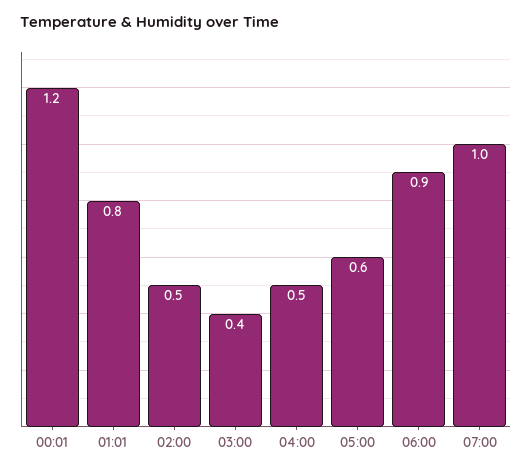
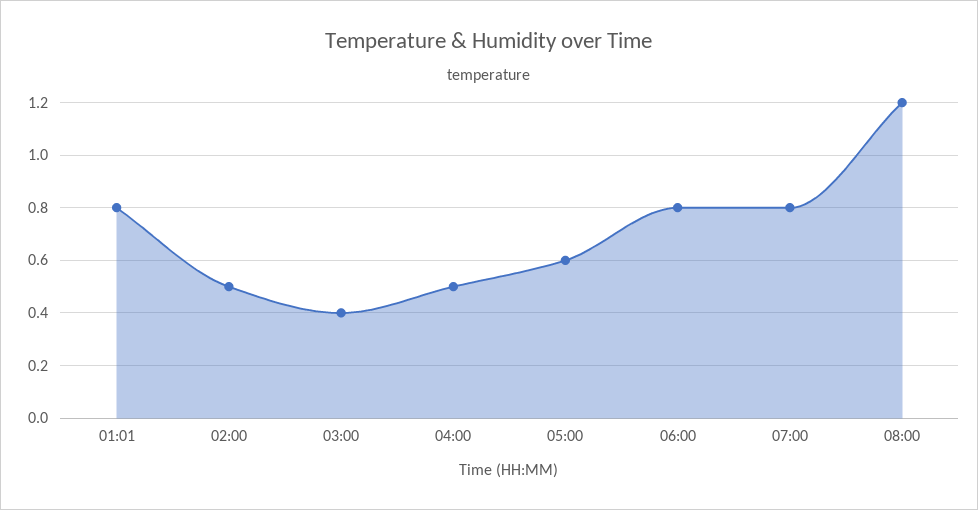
00:01: 1.2 -> none
06:00: 0.9 -> 0.8
07:00: 1 -> 0.8
08:00: none -> 1.2

